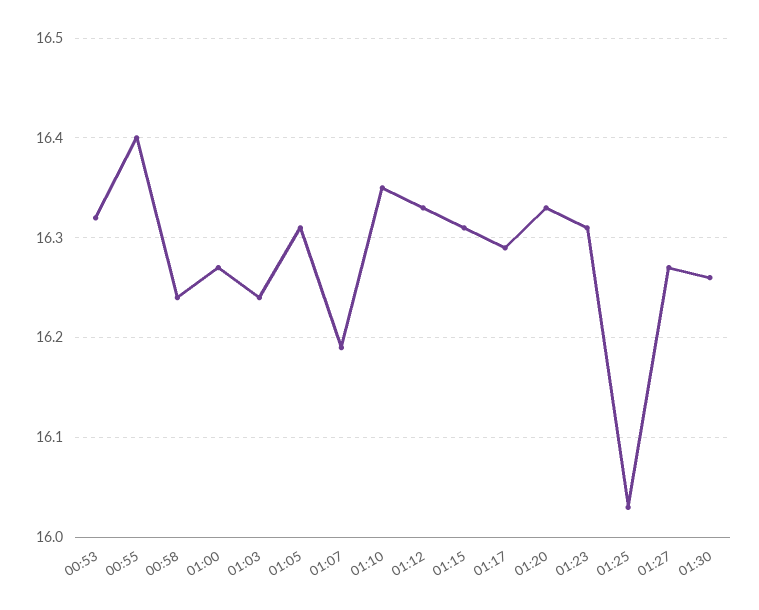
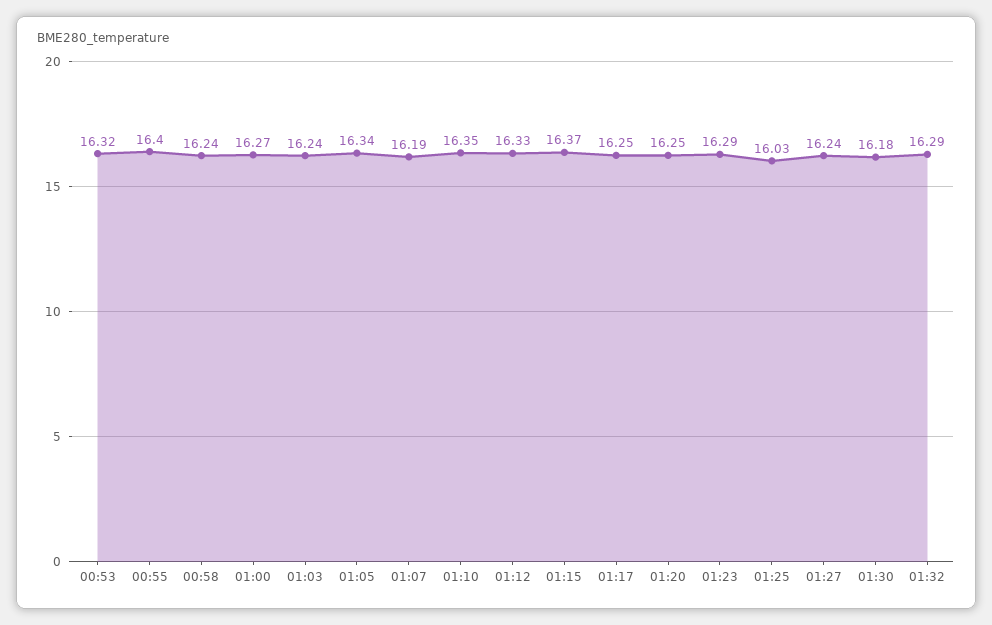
01:05: 16.31 -> 16.34
01:15: 16.31 -> 16.37
01:17: 16.29 -> 16.25
01:20: 16.33 -> 16.25
01:23: 16.31 -> 16.29
01:27: 16.27 -> 16.24
01:30: 16.26 -> 16.18
01:32: none -> 16.29

